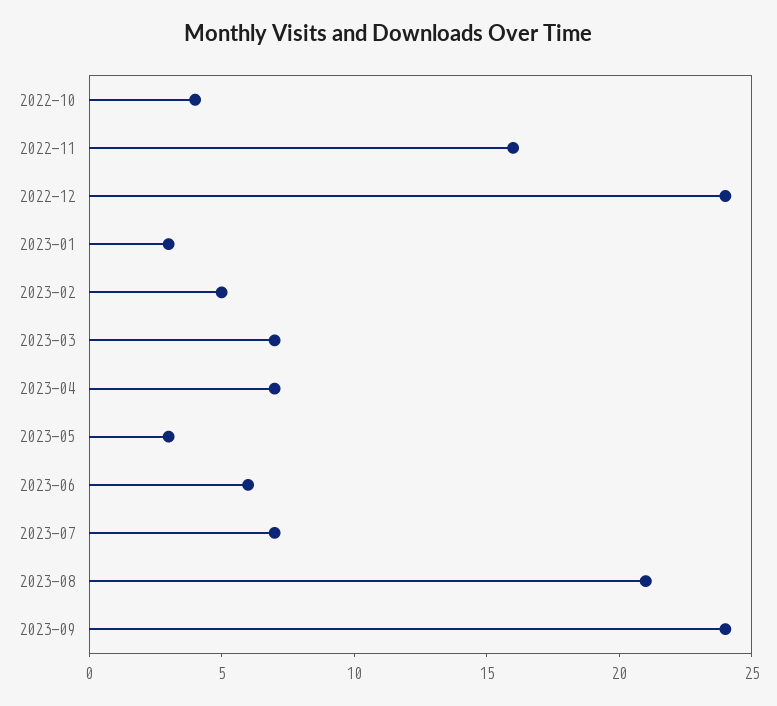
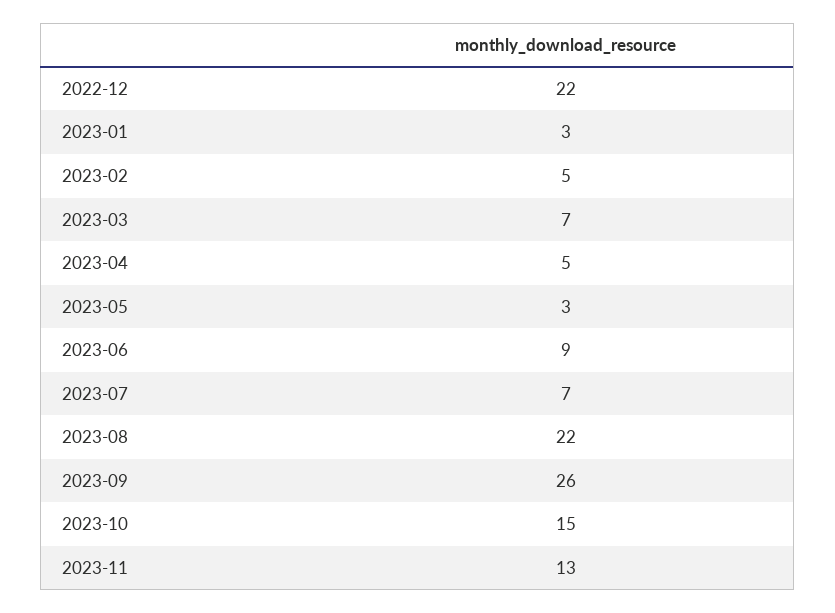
2022-10: 4 -> none
2022-11: 16 -> none
2022-12: 24 -> 22
2023-04: 7 -> 5
2023-06: 6 -> 9
2023-08: 21 -> 22
2023-09: 24 -> 26
2023-10: none -> 15
2023-11: none -> 13

